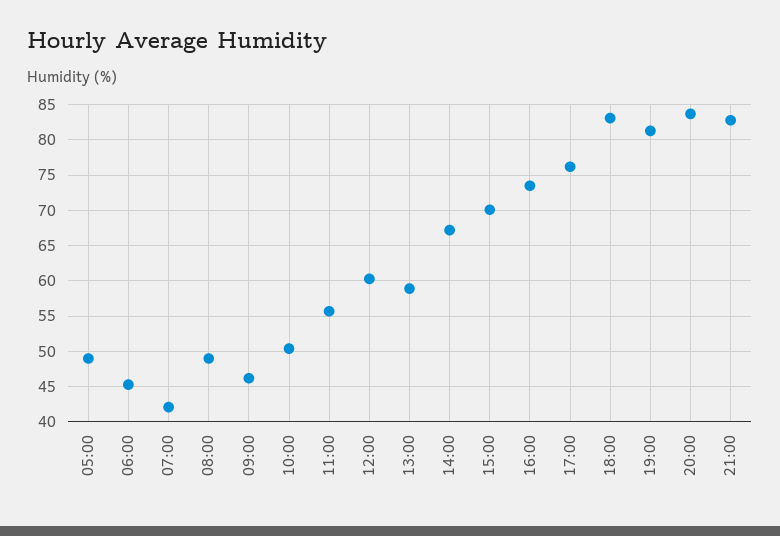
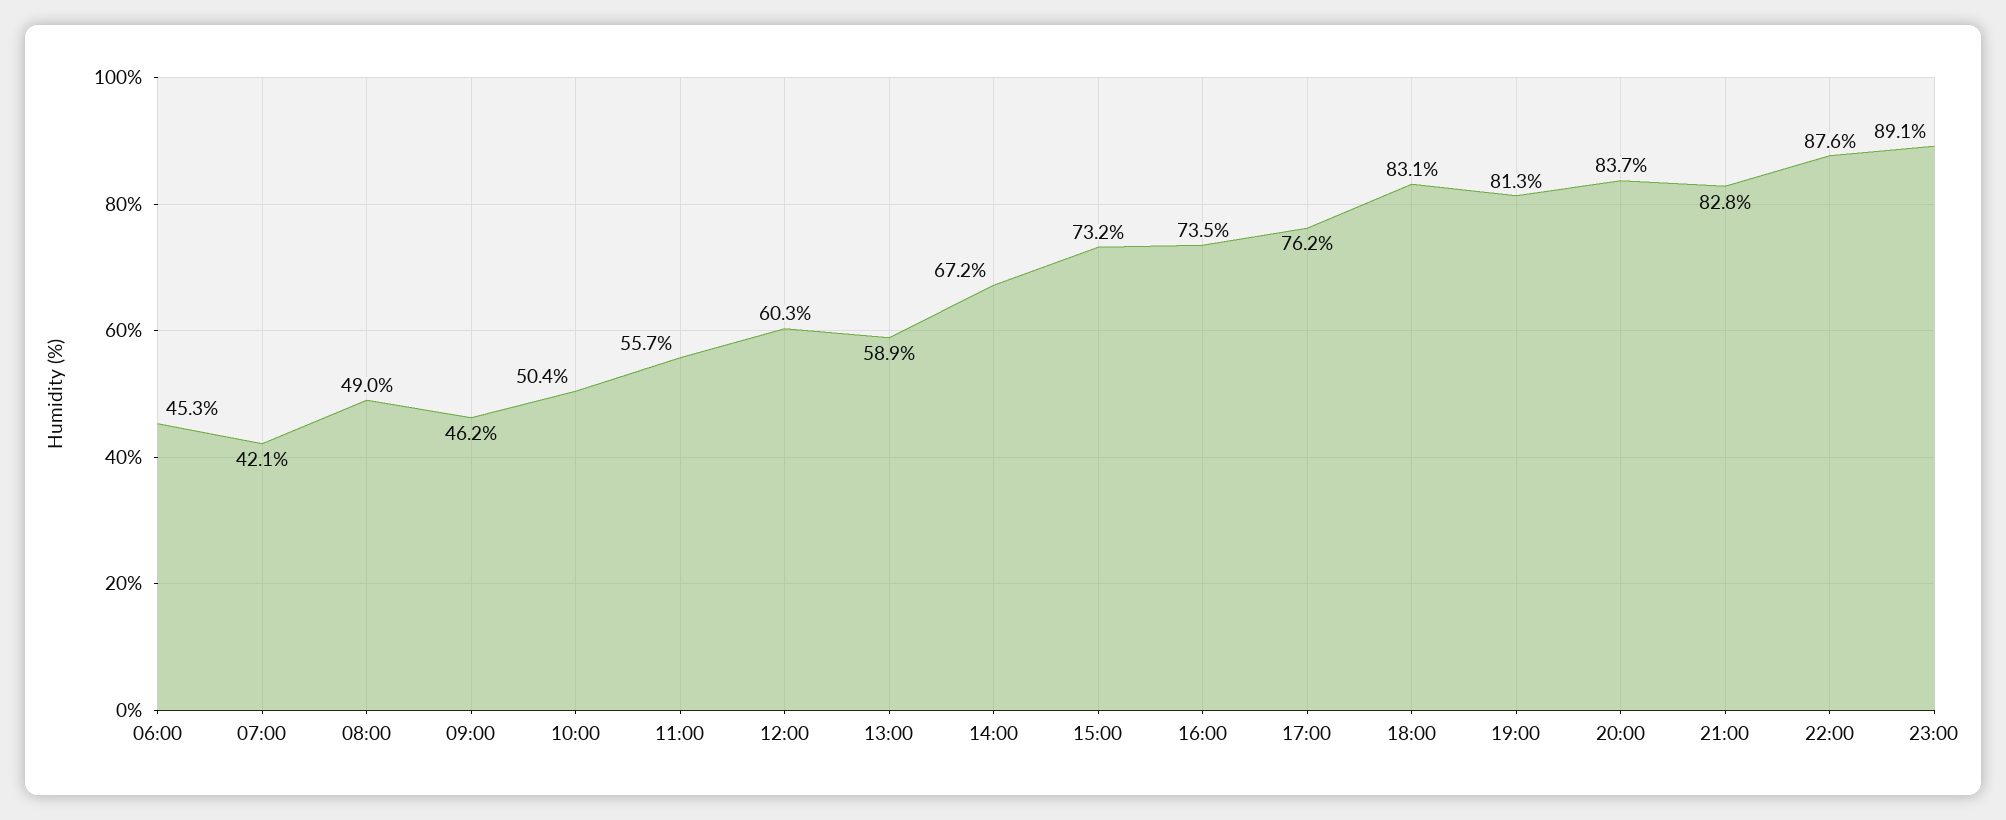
05:00: 49 -> none
15:00: 70 -> 73.2
22:00: none -> 87.6
23:00: none -> 89.1

